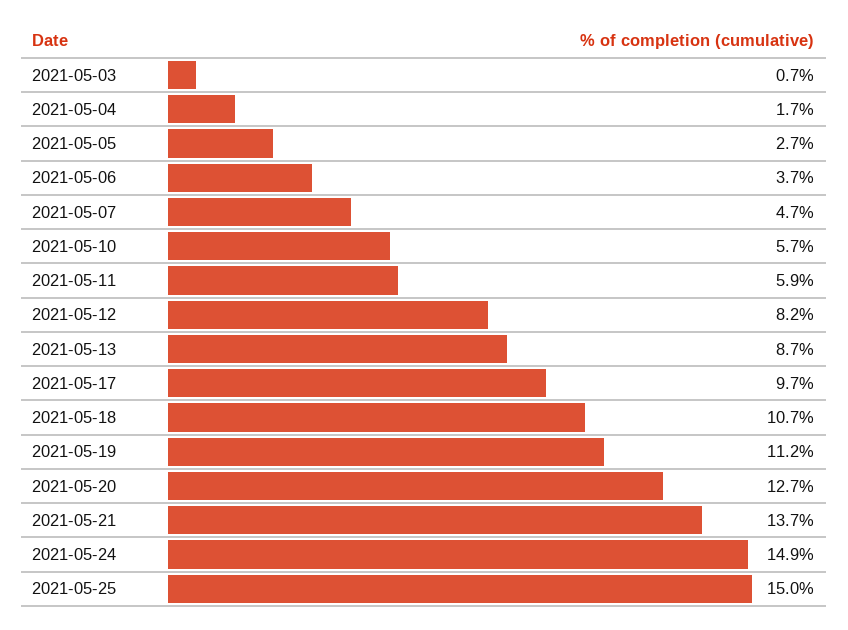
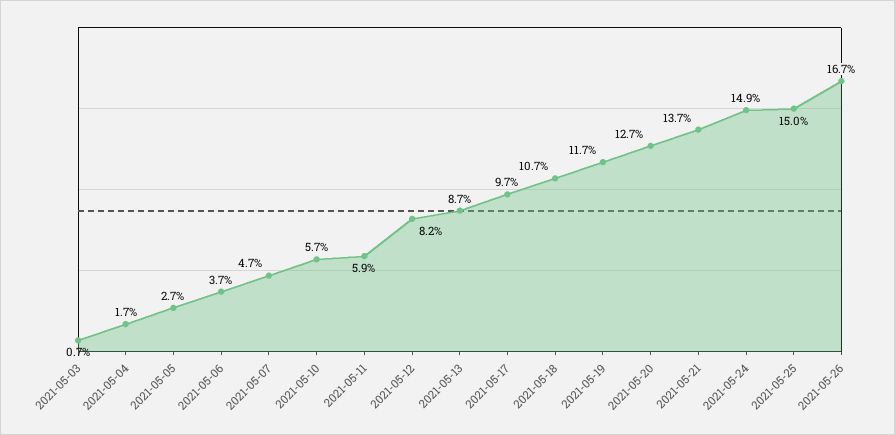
2021-05-19: 11.2 -> 11.7
2021-05-26: none -> 16.7

